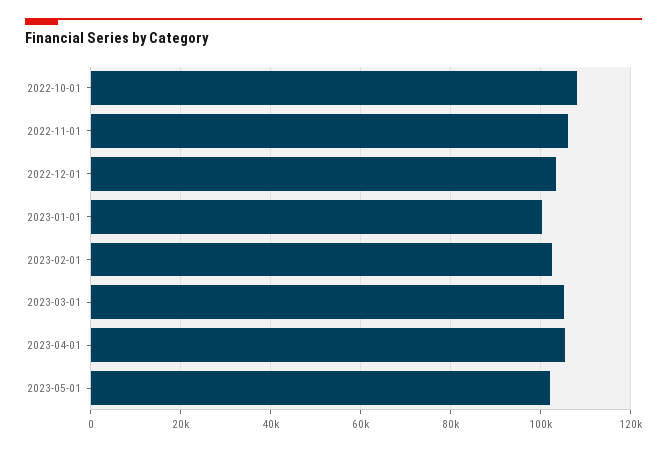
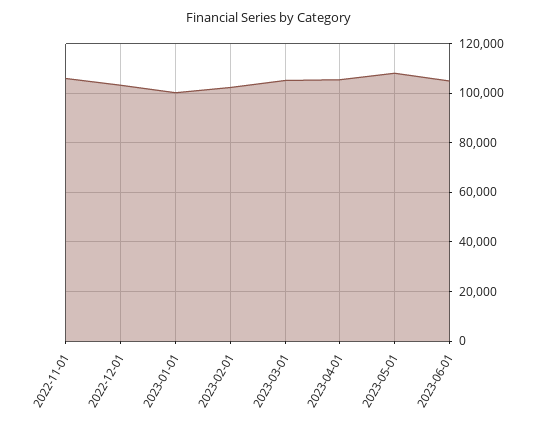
2022-10-01: 108000 -> none
2023-05-01: 102000 -> 107500
2023-06-01: none -> 105000

